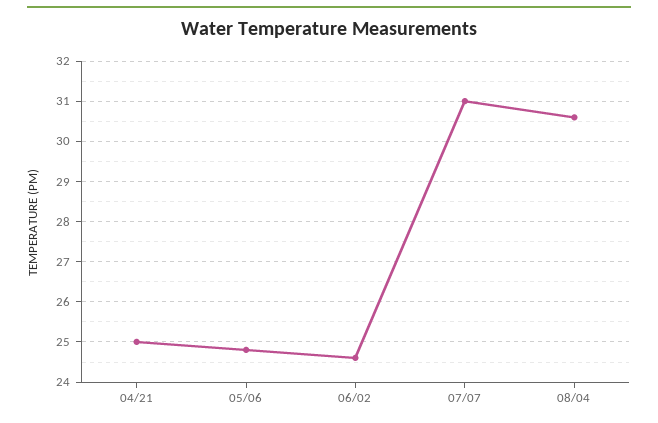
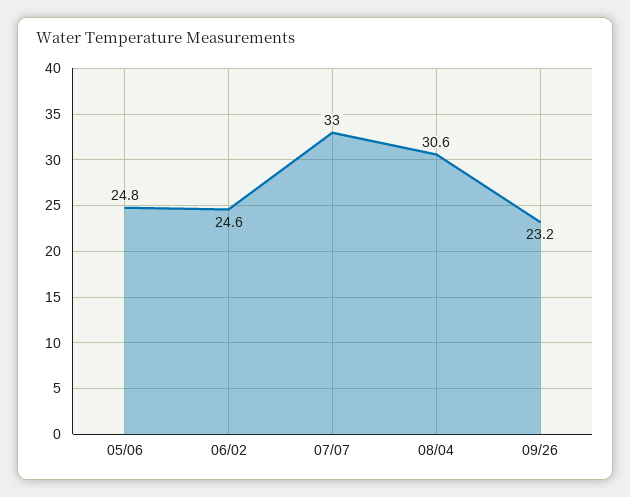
04/21: 25 -> none
07/07: 31 -> 33
09/26: none -> 23.2

